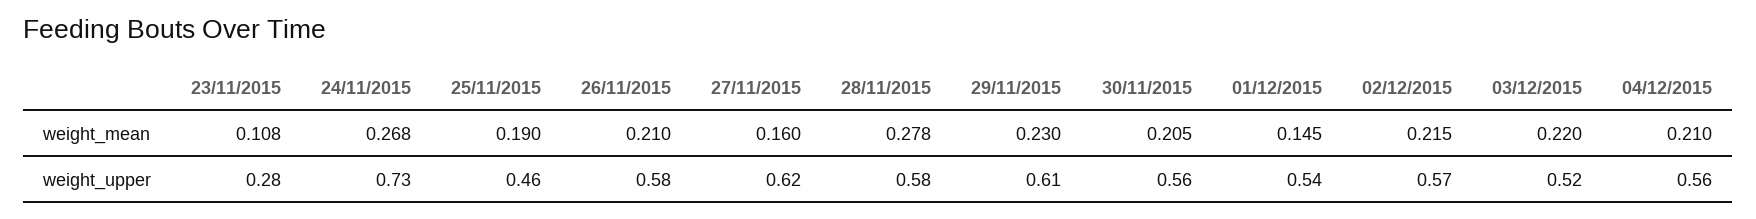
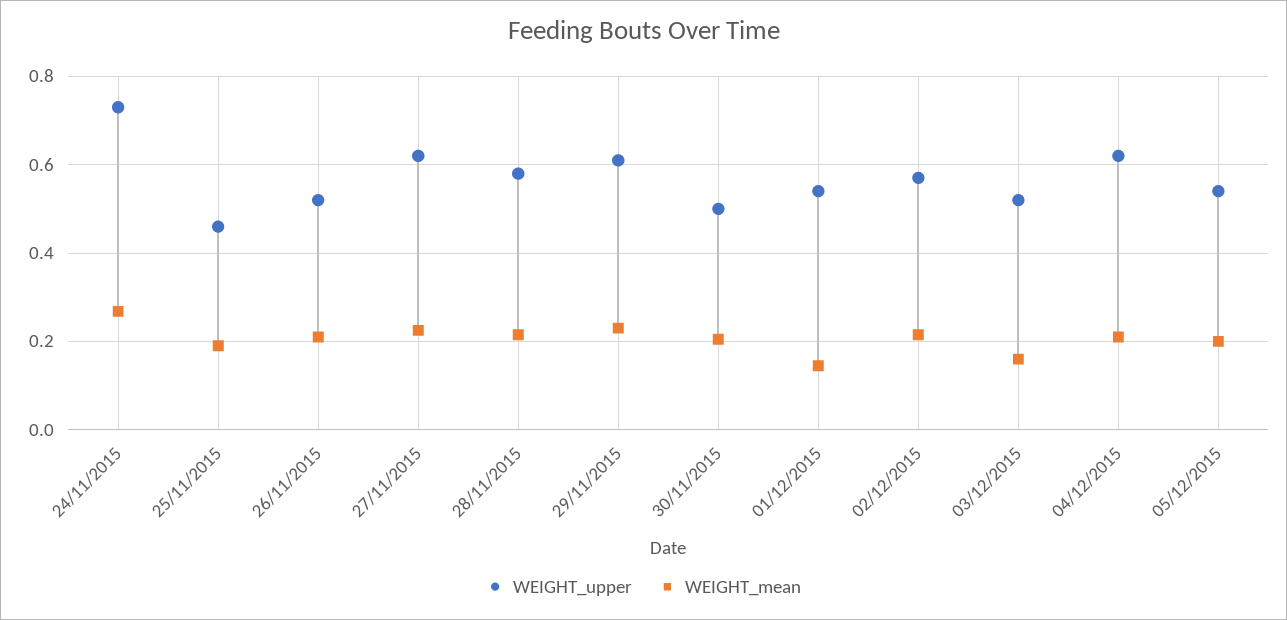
weight_mean, 23/11/2015: 0.108 -> none
weight_mean, 27/11/2015: 0.16 -> 0.22
weight_mean, 28/11/2015: 0.278 -> 0.22
weight_mean, 03/12/2015: 0.22 -> 0.16
weight_upper, 23/11/2015: 0.28 -> none
weight_upper, 26/11/2015: 0.58 -> 0.52
weight_upper, 30/11/2015: 0.56 -> 0.5
weight_upper, 04/12/2015: 0.56 -> 0.62
weight_upper, 05/12/2015: none -> 0.54
weight_mean, 05/12/2015: none -> 0.2

